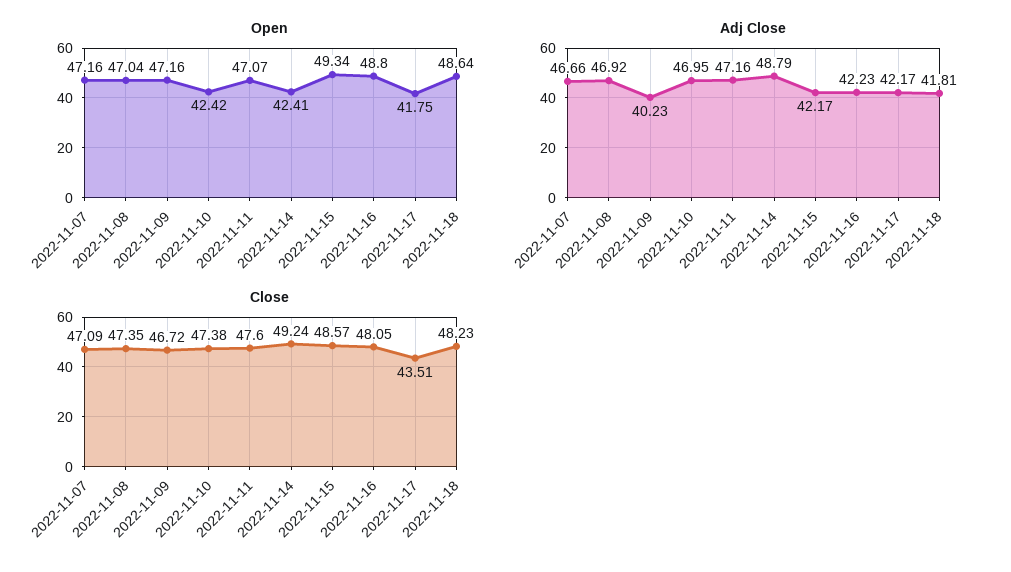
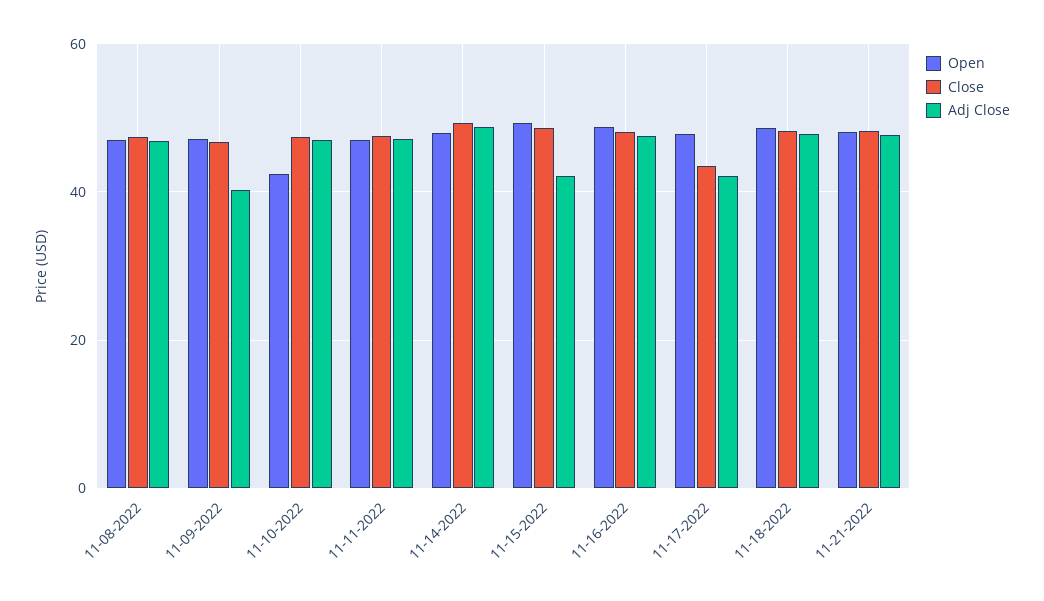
Open, 2022-11-07: 47.16 -> none
Open, 2022-11-14: 42.41 -> 48
Open, 2022-11-17: 41.75 -> 48
Adj Close, 2022-11-07: 46.66 -> none
Adj Close, 2022-11-16: 42.23 -> 48
Adj Close, 2022-11-18: 41.81 -> 48
Close, 2022-11-07: 47.09 -> none
Open, 11-21-2022: none -> 48
Close, 11-21-2022: none -> 48
Adj Close, 11-21-2022: none -> 48

